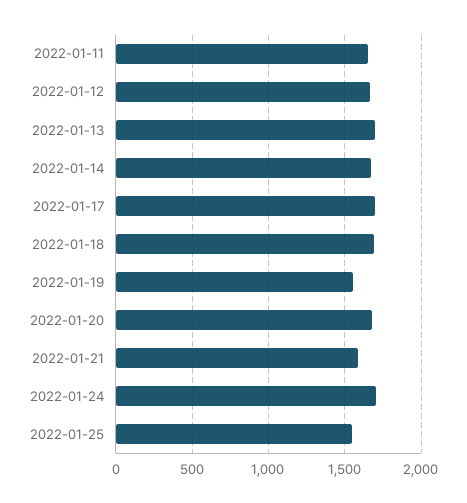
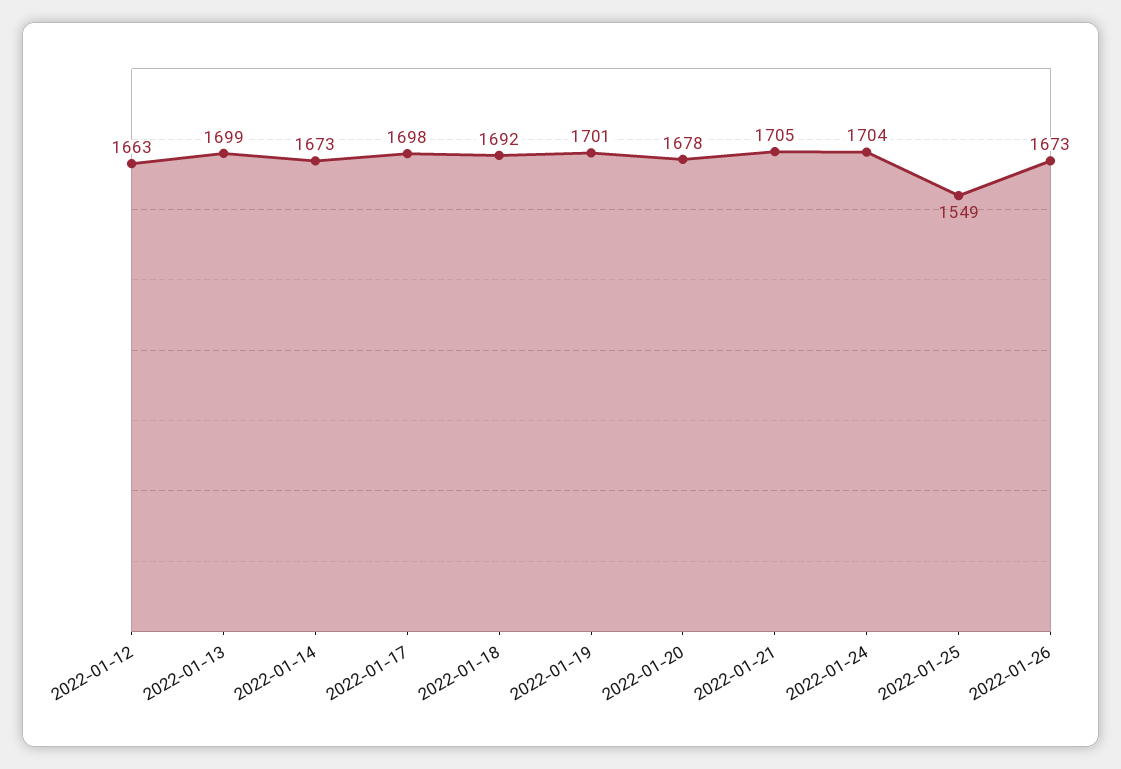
2022-01-11: 1650 -> none
2022-01-19: 1550 -> 1701
2022-01-21: 1600 -> 1705
2022-01-26: none -> 1673

